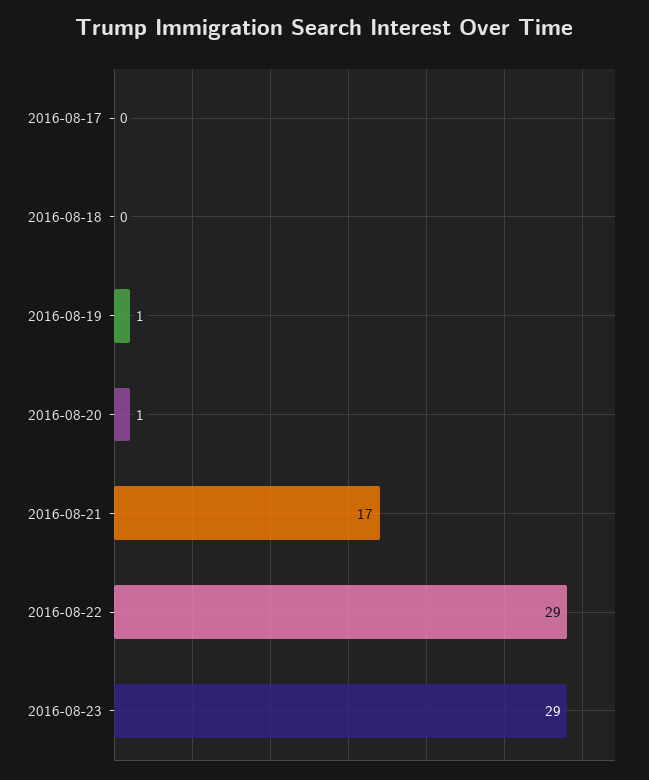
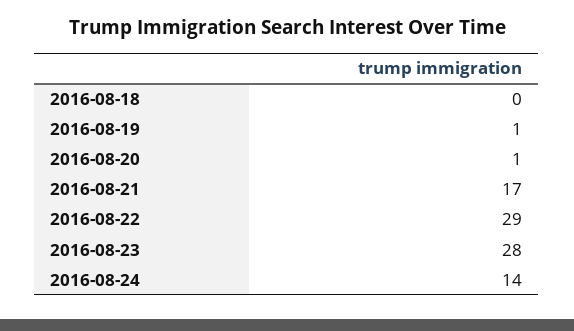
2016-08-17: 0 -> none
2016-08-23: 29 -> 28
2016-08-24: none -> 14

